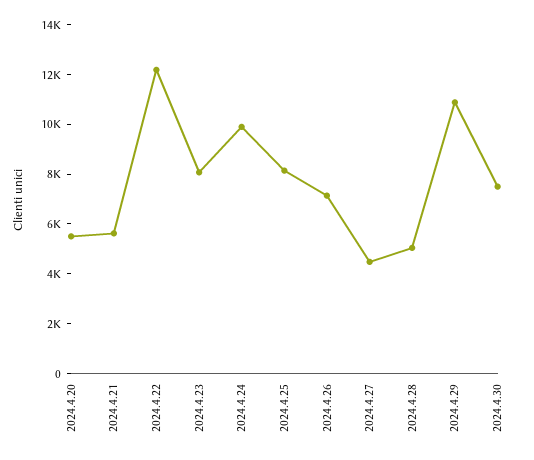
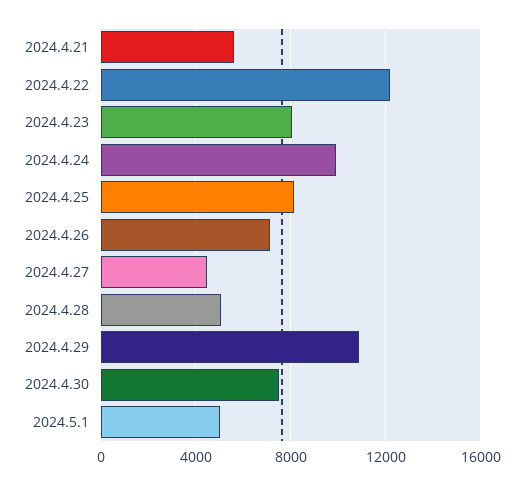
2024.4.20: 5500 -> none
2024.5.1: none -> 5000

